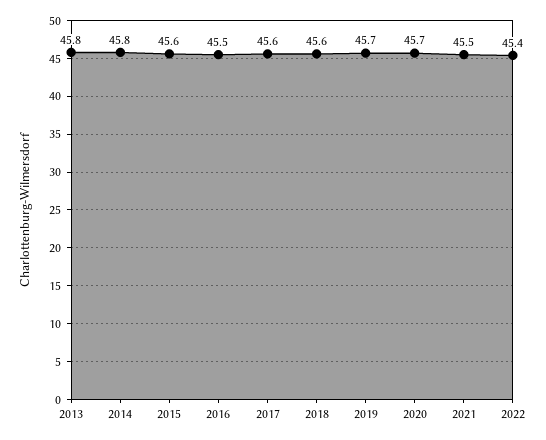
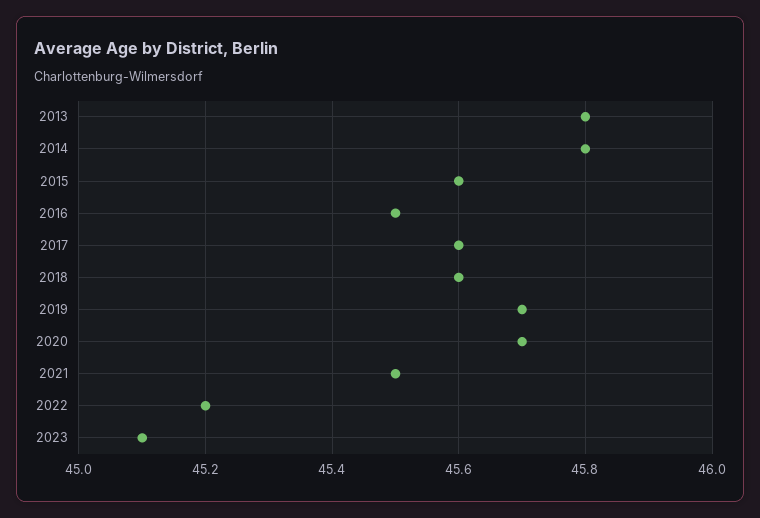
2022: 45.4 -> 45.2
2023: none -> 45.1

